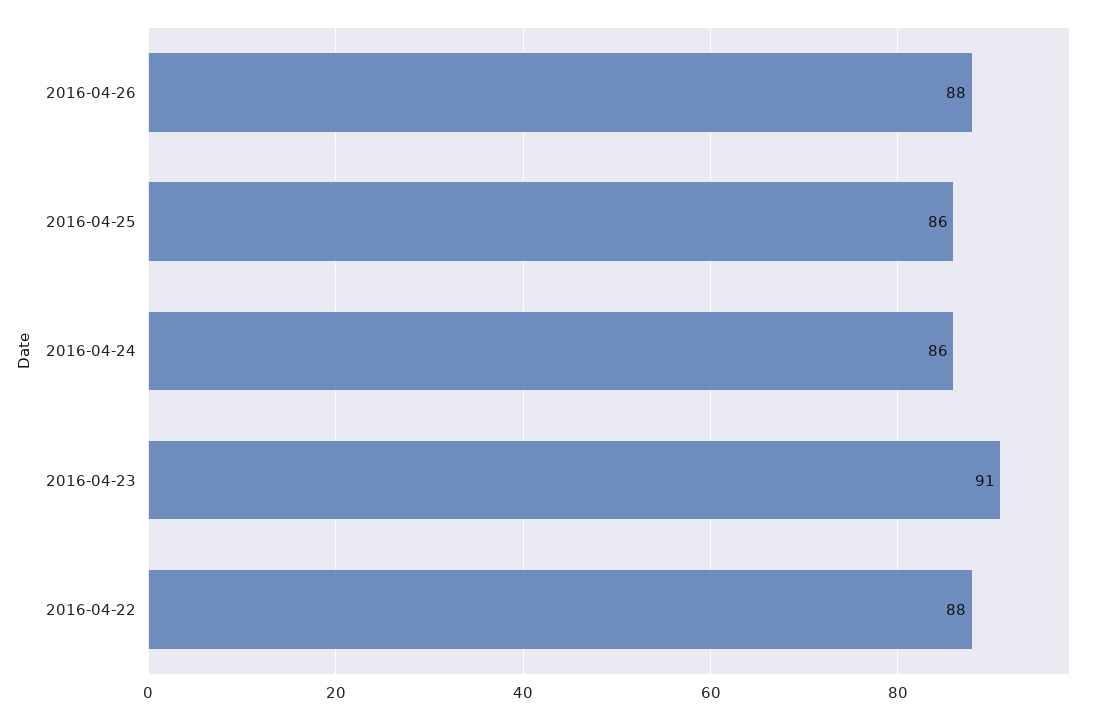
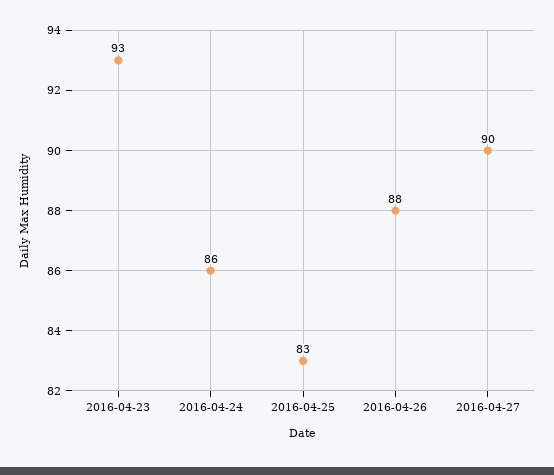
2016-04-25: 86 -> 83
2016-04-23: 91 -> 93
2016-04-22: 88 -> none
2016-04-27: none -> 90

